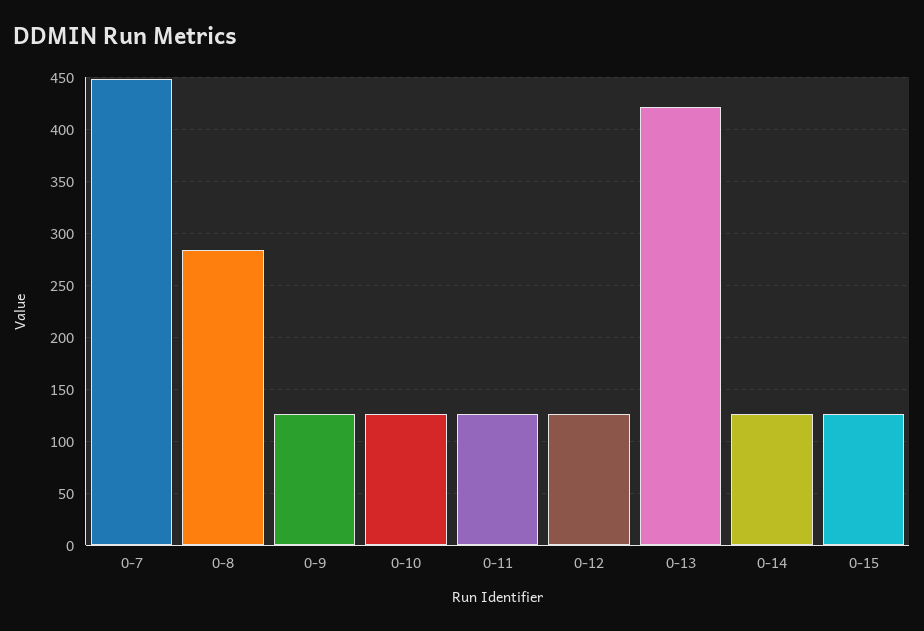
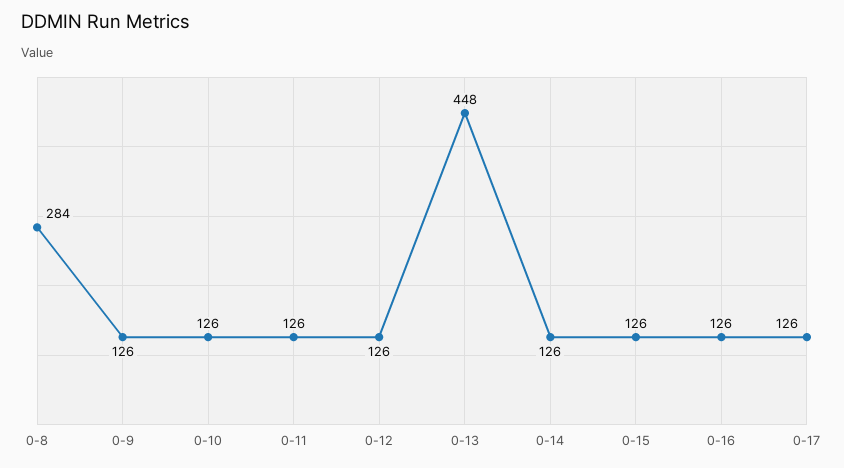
0-7: 450 -> none
0-13: 420 -> 448
0-16: none -> 126
0-17: none -> 126

